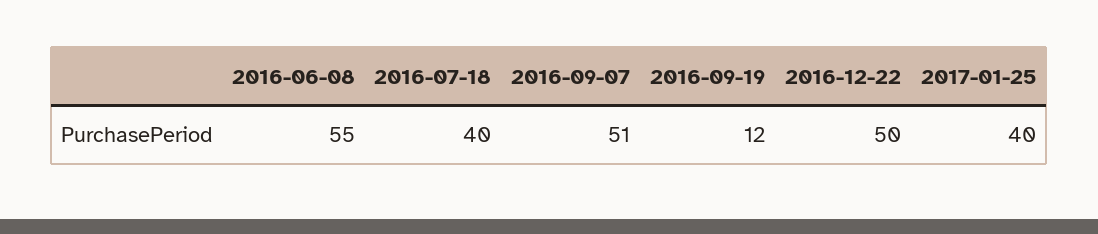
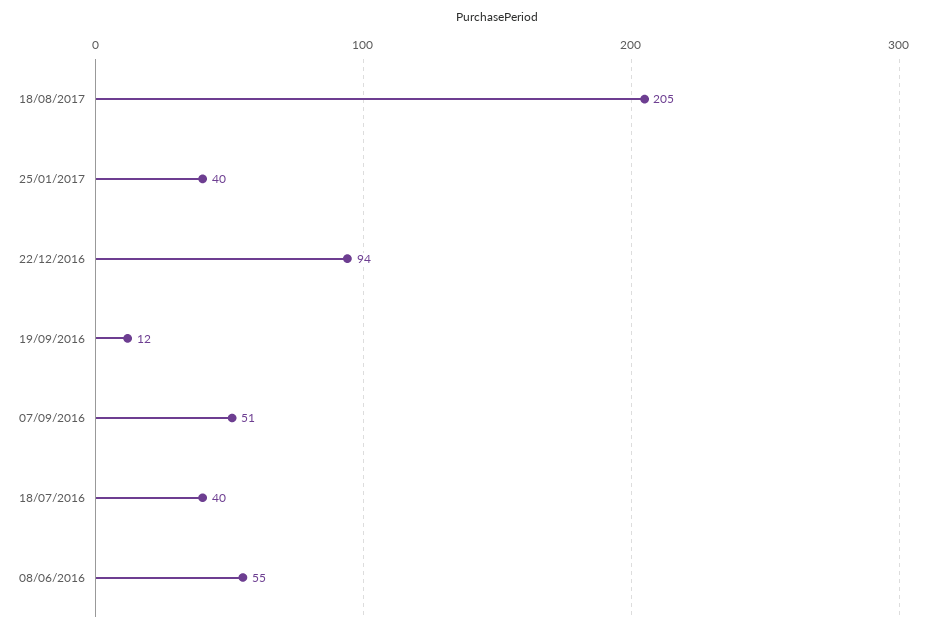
2016-12-22: 50 -> 94
18/08/2017: none -> 205

